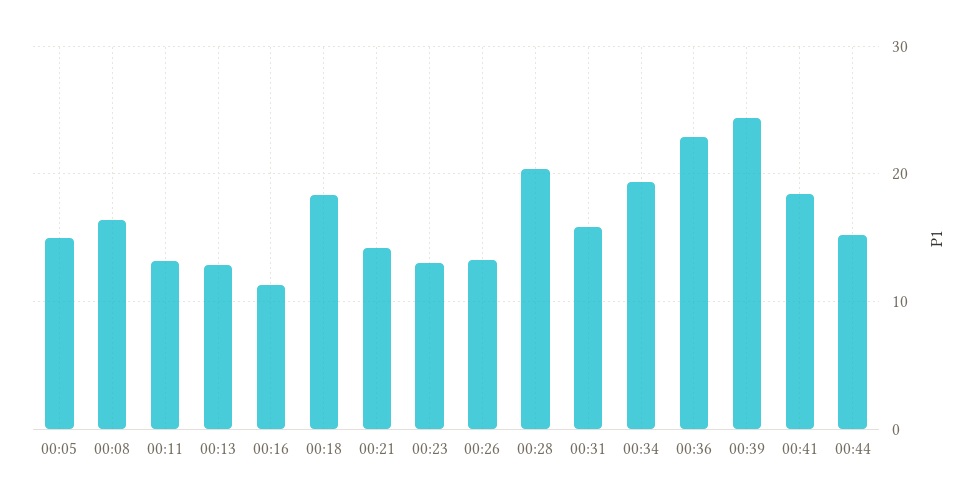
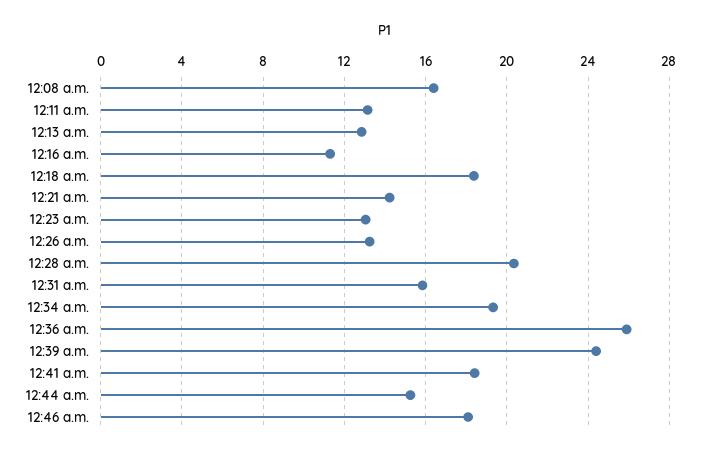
00:05: 15 -> none
00:36: 23 -> 26
12:46 a.m.: none -> 18

